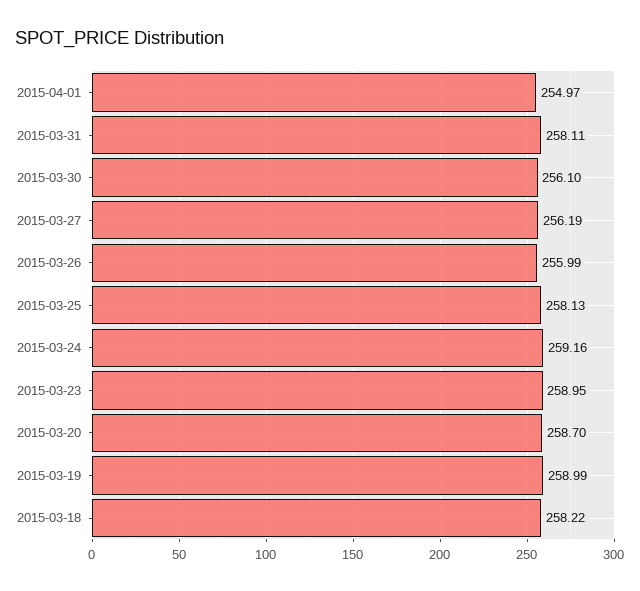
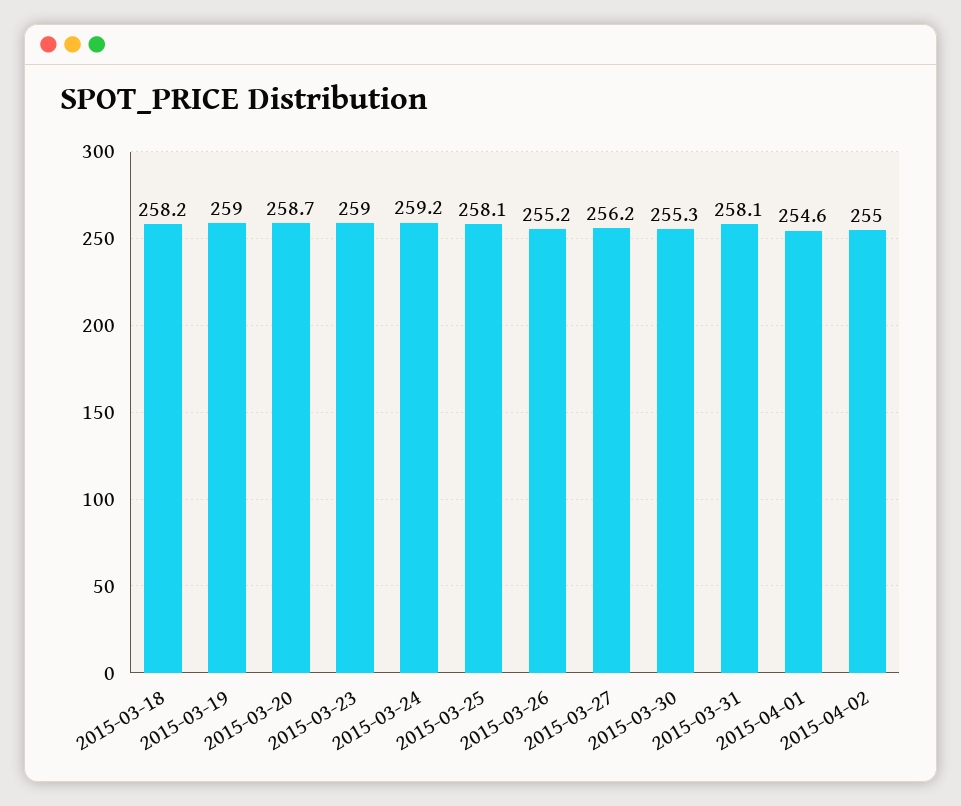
2015-04-01: 254.97 -> 254.6
2015-03-30: 256.1 -> 255.3
2015-03-26: 255.99 -> 255.2
2015-04-02: none -> 255

